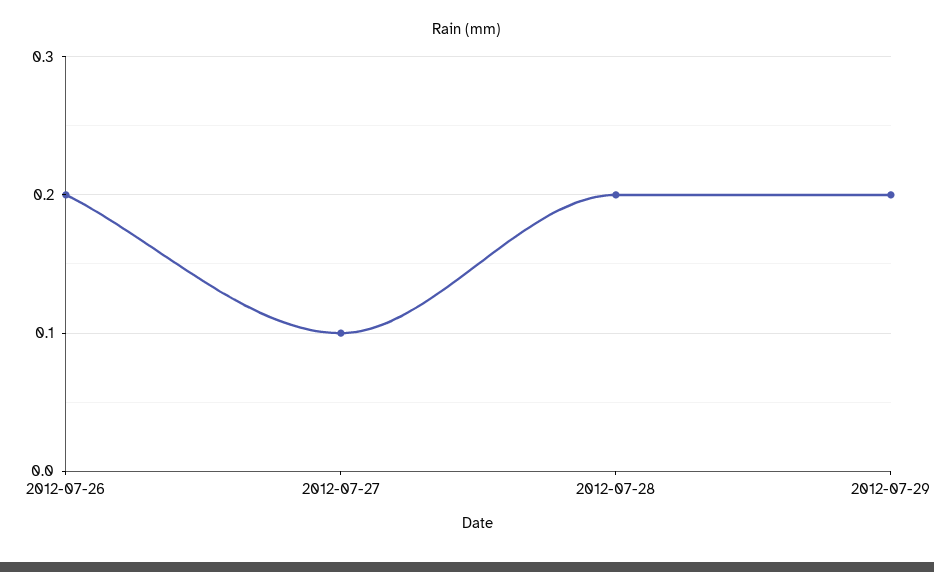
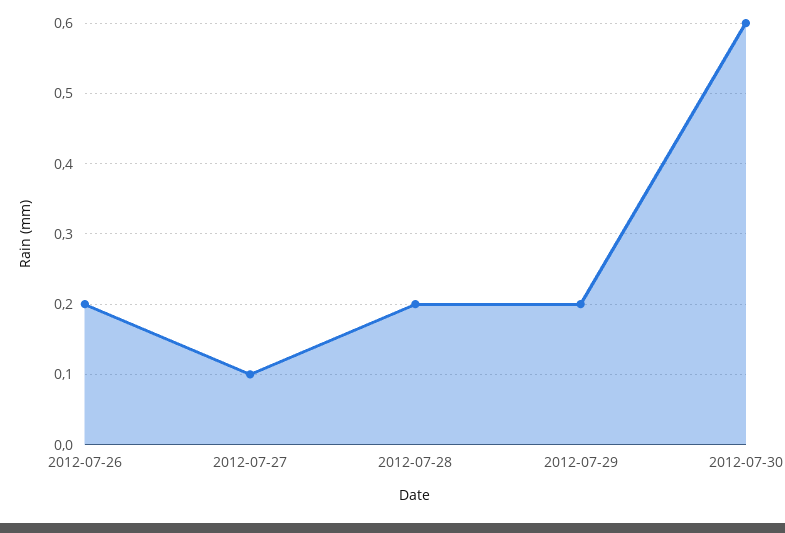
2012-07-30: none -> 0.6

